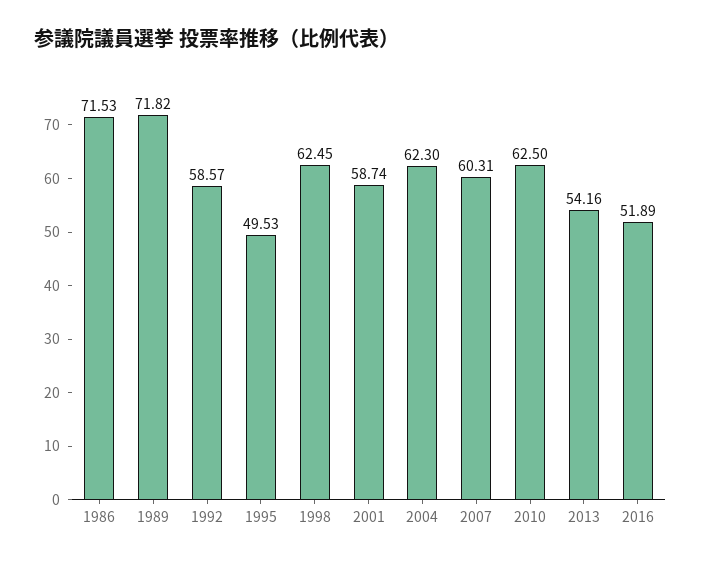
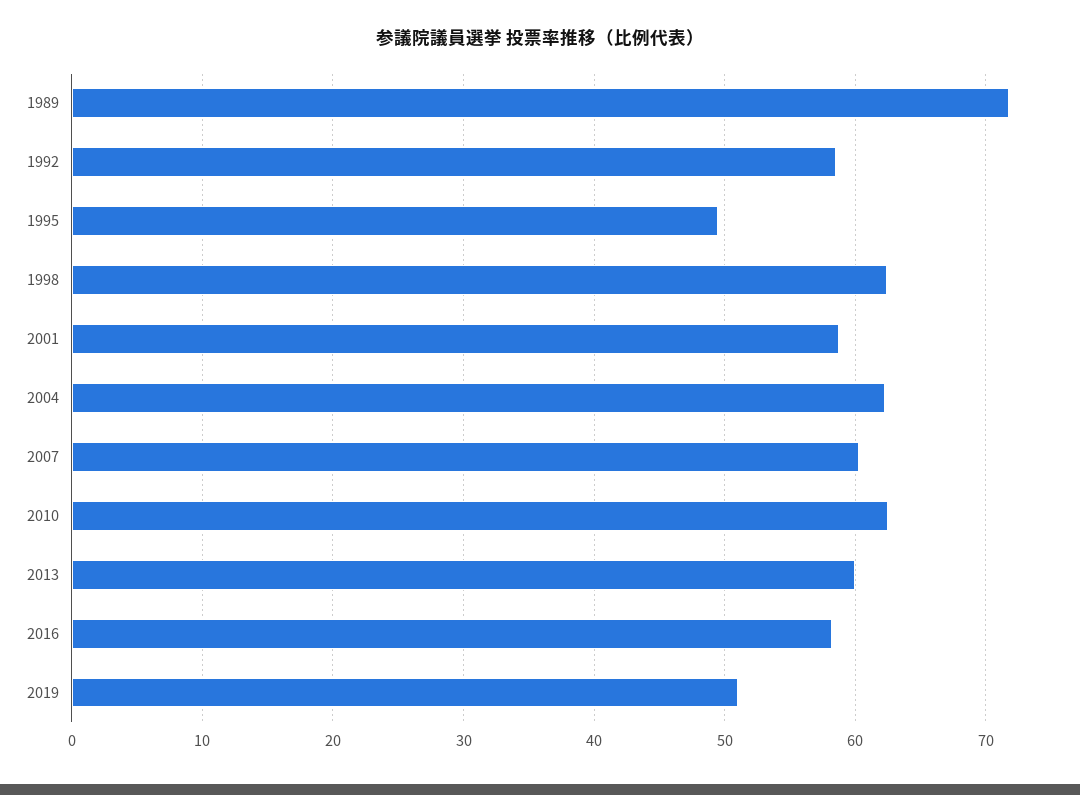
1986: 71.53 -> none
2013: 54.16 -> 60
2016: 51.89 -> 58
2019: none -> 51

